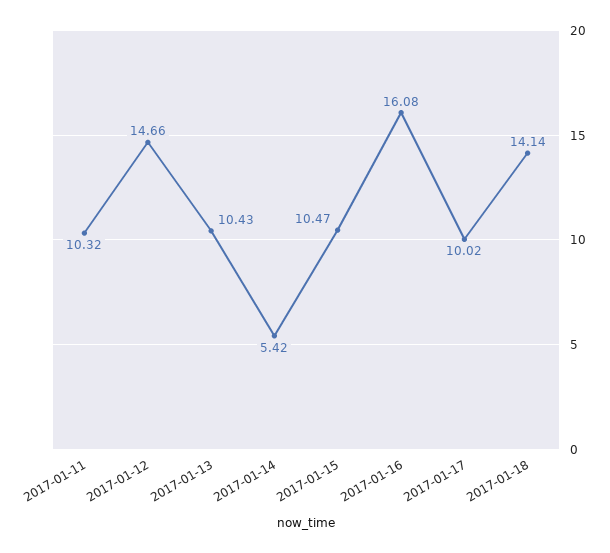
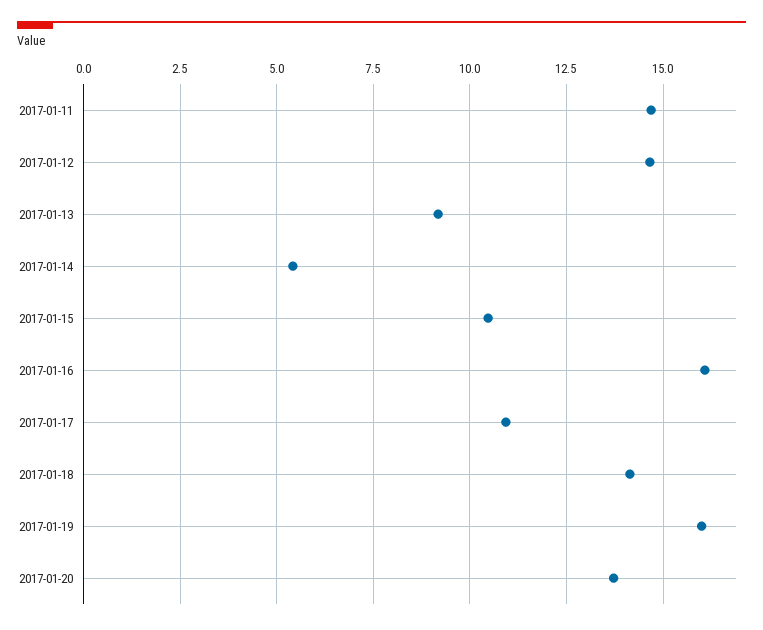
2017-01-11: 10.32 -> 14.75
2017-01-13: 10.43 -> 9.25
2017-01-17: 10.02 -> 11
2017-01-19: none -> 16
2017-01-20: none -> 13.75

